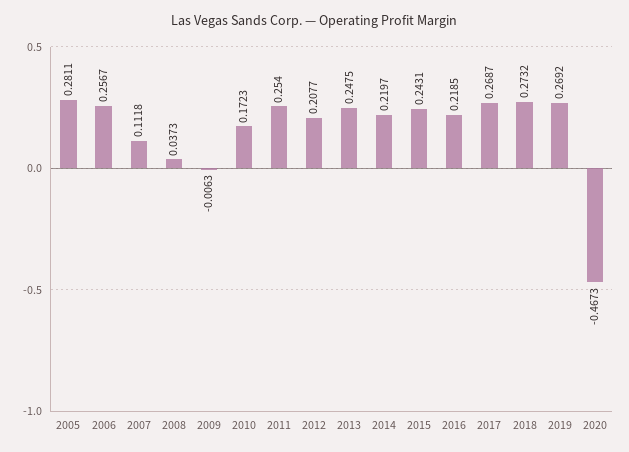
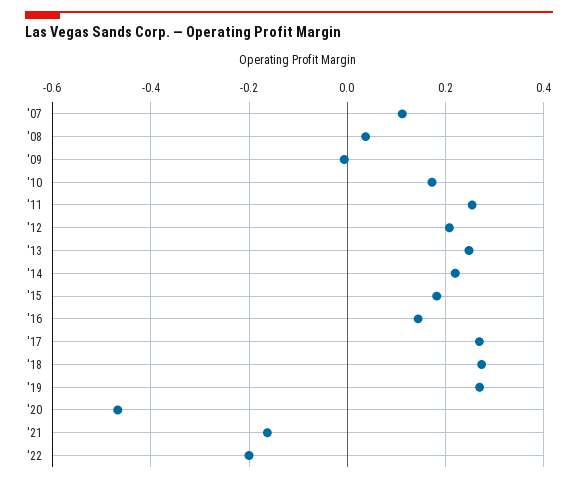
2005: 0.2811 -> none
2006: 0.2567 -> none
2015: 0.2431 -> 0.18
2016: 0.2185 -> 0.14
'21: none -> -0.16
'22: none -> -0.2

